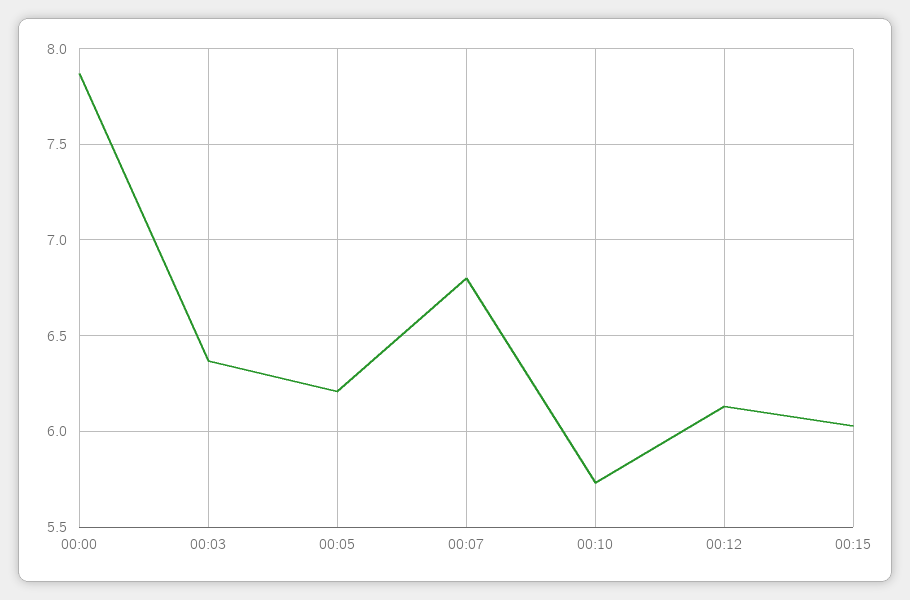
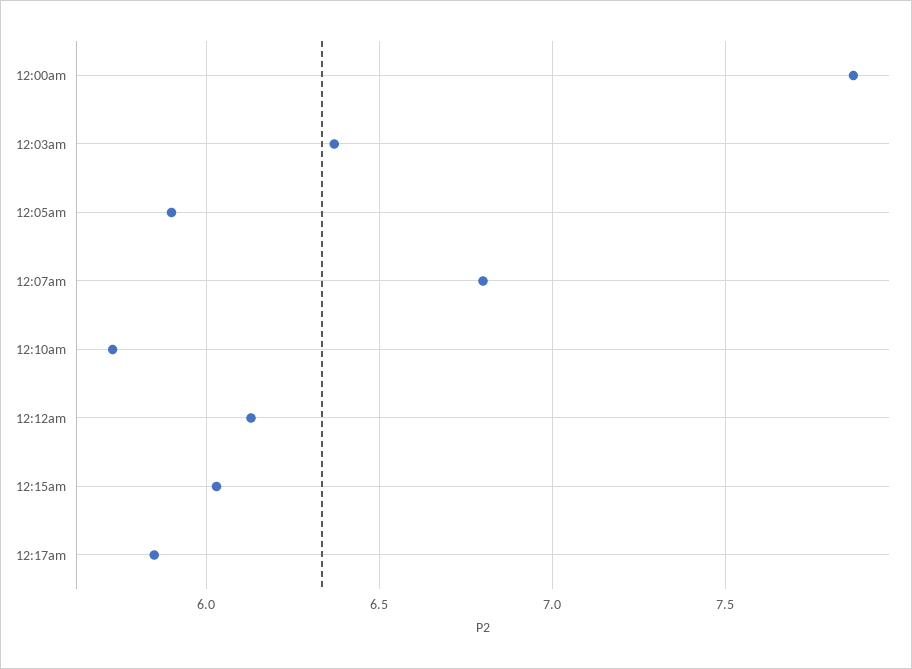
00:05: 6.2 -> 5.9
12:17am: none -> 5.85

